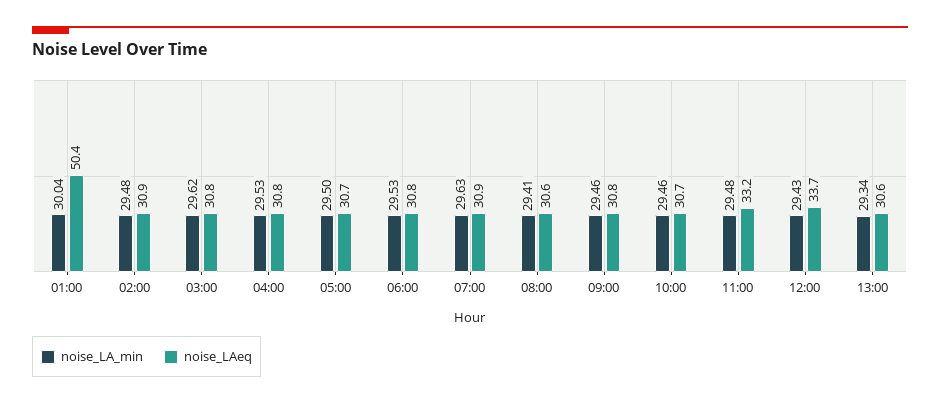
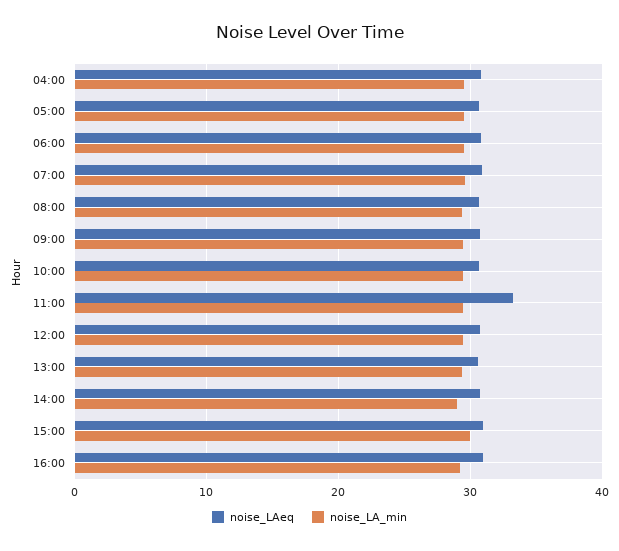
noise_LA_min, 01:00: 30.04 -> none
noise_LAeq, 01:00: 50.4 -> none
noise_LA_min, 02:00: 29.48 -> none
noise_LAeq, 02:00: 30.9 -> none
noise_LA_min, 03:00: 29.62 -> none
noise_LAeq, 03:00: 30.8 -> none
noise_LAeq, 12:00: 33.7 -> 31
noise_LAeq, 14:00: none -> 31
noise_LA_min, 14:00: none -> 29
noise_LAeq, 15:00: none -> 31
noise_LA_min, 15:00: none -> 30
noise_LAeq, 16:00: none -> 31
noise_LA_min, 16:00: none -> 29

